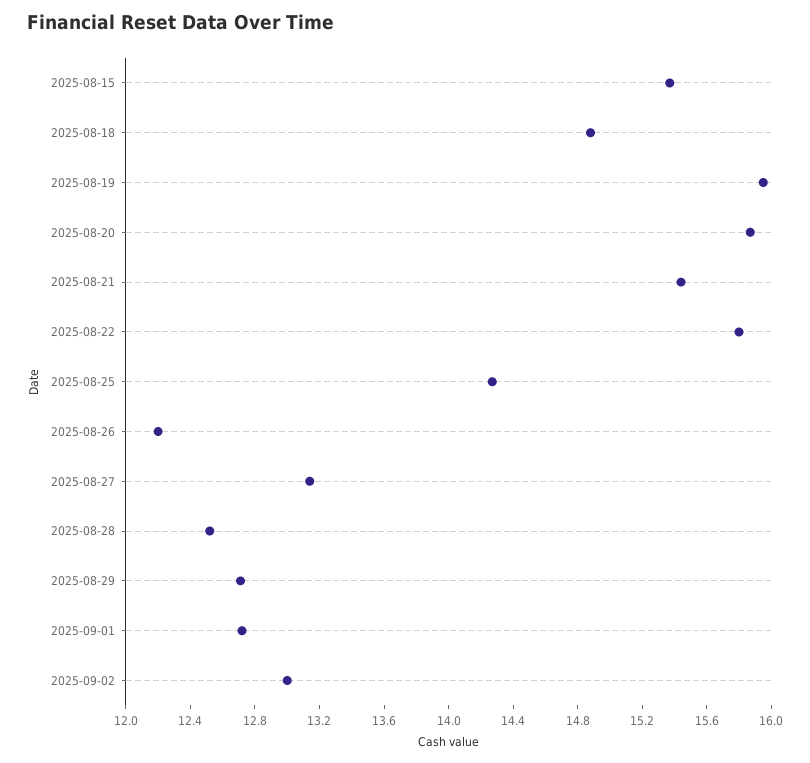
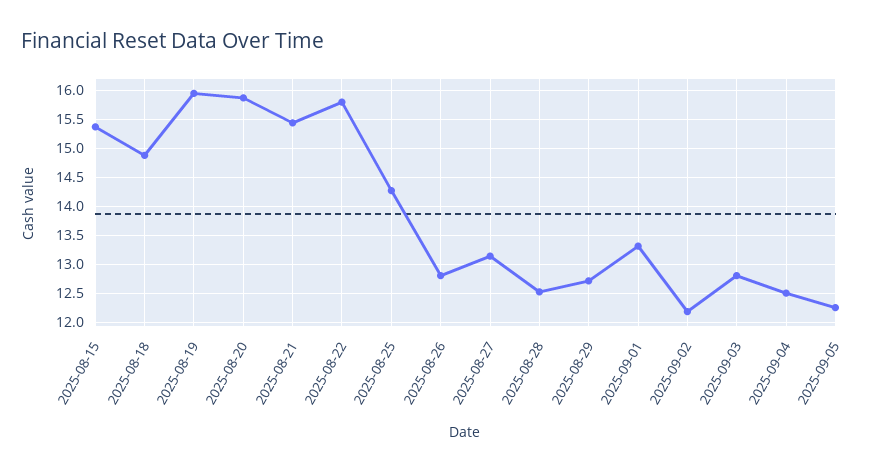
2025-08-26: 12.2 -> 12.75
2025-09-01: 12.7 -> 13.25
2025-09-02: 13 -> 12.25
2025-09-03: none -> 12.75
2025-09-04: none -> 12.5
2025-09-05: none -> 12.25

